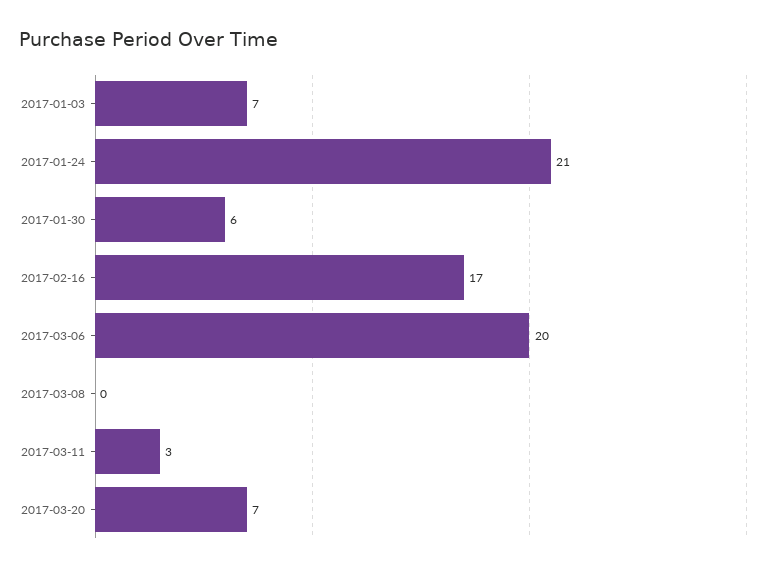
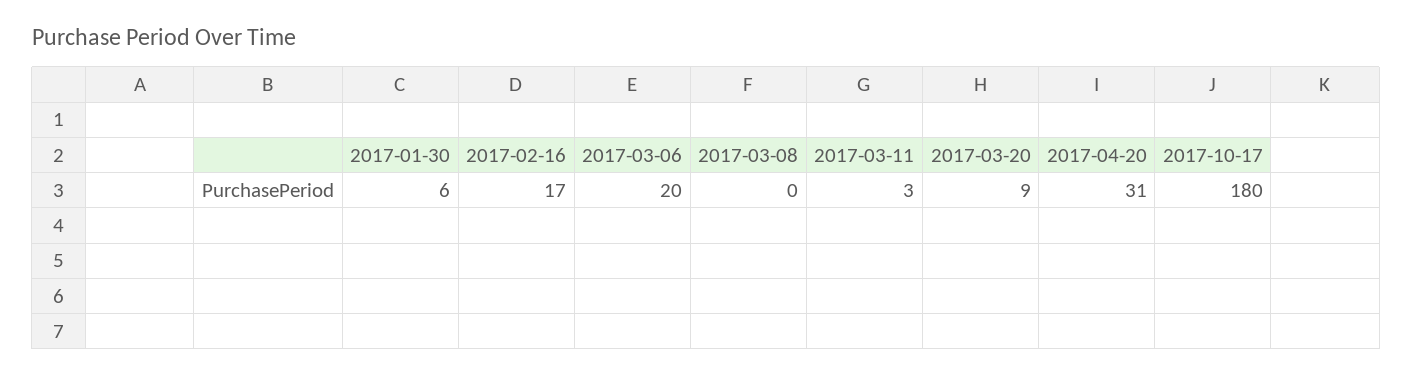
2017-01-03: 7 -> none
2017-01-24: 21 -> none
2017-03-20: 7 -> 9
2017-04-20: none -> 31
2017-10-17: none -> 180

